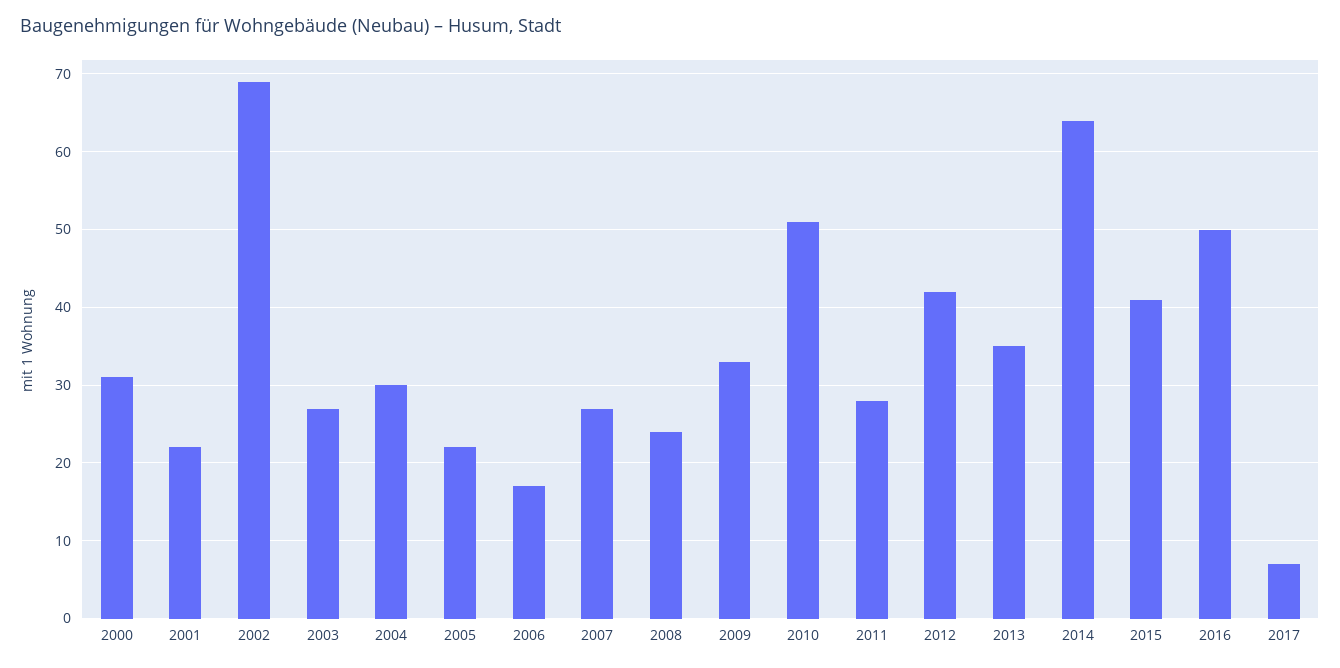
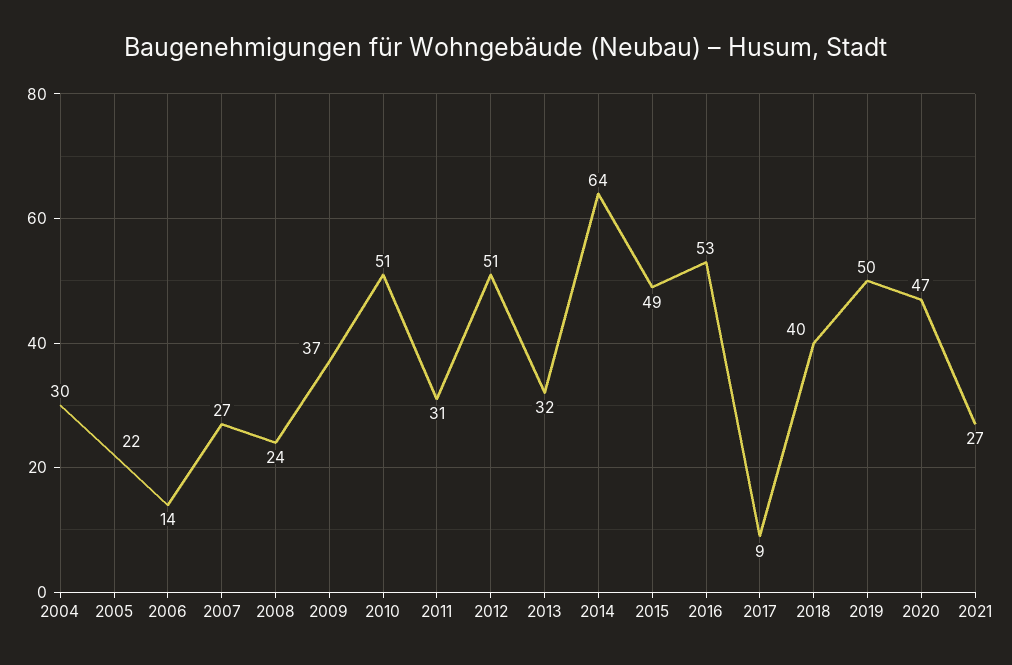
2000: 31 -> none
2001: 22 -> none
2002: 69 -> none
2003: 27 -> none
2006: 17 -> 14
2009: 33 -> 37
2011: 28 -> 31
2012: 42 -> 51
2013: 35 -> 32
2015: 41 -> 49
2016: 50 -> 53
2017: 7 -> 9
2018: none -> 40
2019: none -> 50
2020: none -> 47
2021: none -> 27

